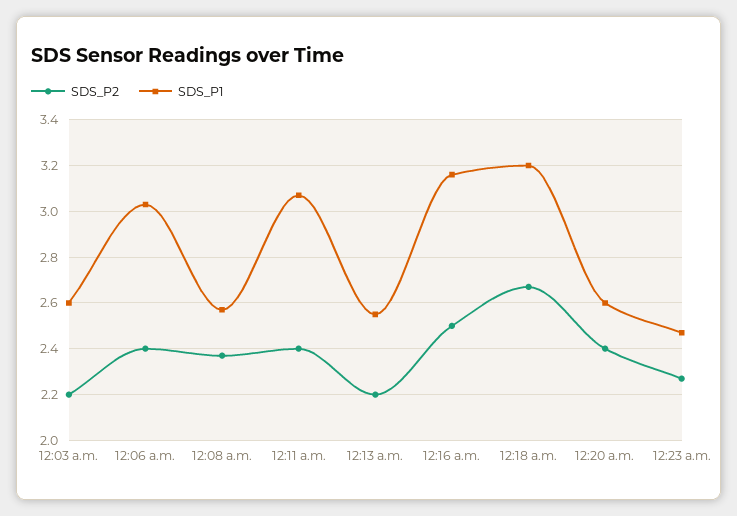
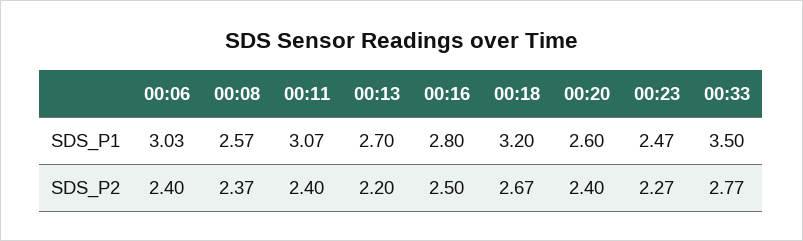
SDS_P2, 12:03 a.m.: 2.2 -> none
SDS_P1, 12:03 a.m.: 2.6 -> none
SDS_P1, 12:13 a.m.: 2.55 -> 2.7
SDS_P1, 12:16 a.m.: 3.15 -> 2.8
SDS_P1, 00:33: none -> 3.5
SDS_P2, 00:33: none -> 2.77

